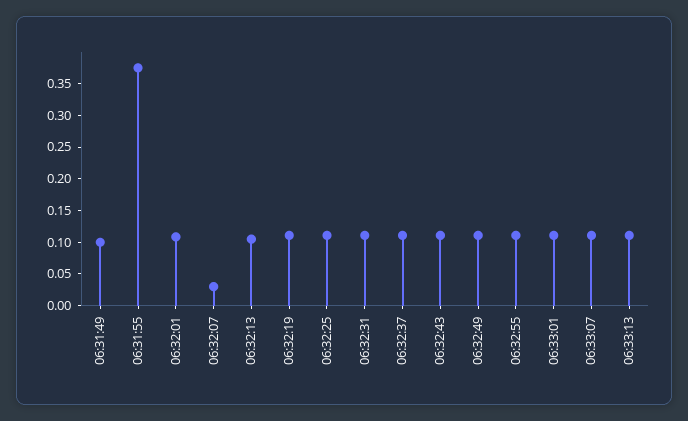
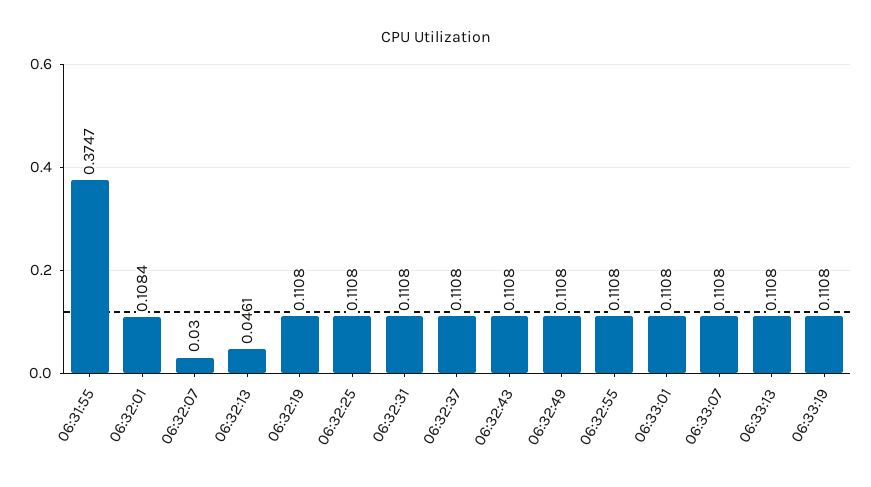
06:31:49: 0.1 -> none
06:32:13: 0.1 -> 0.0461
06:33:19: none -> 0.1108

